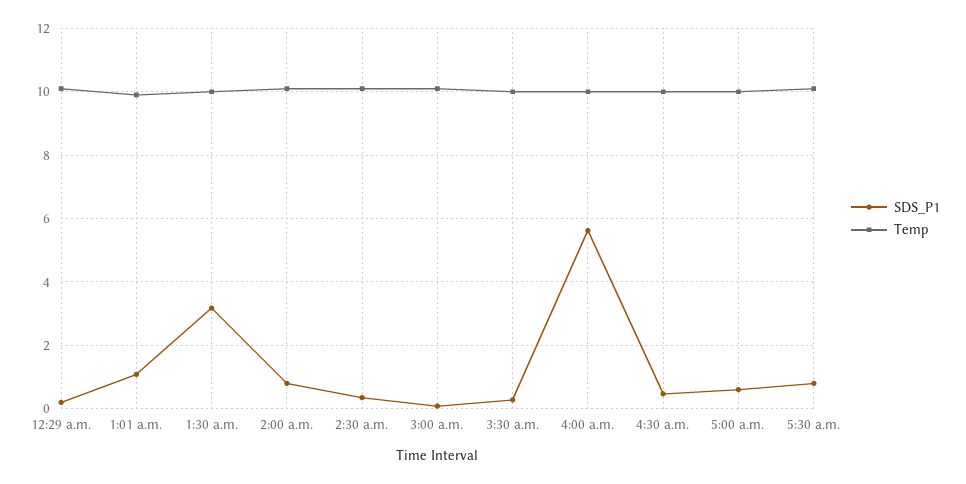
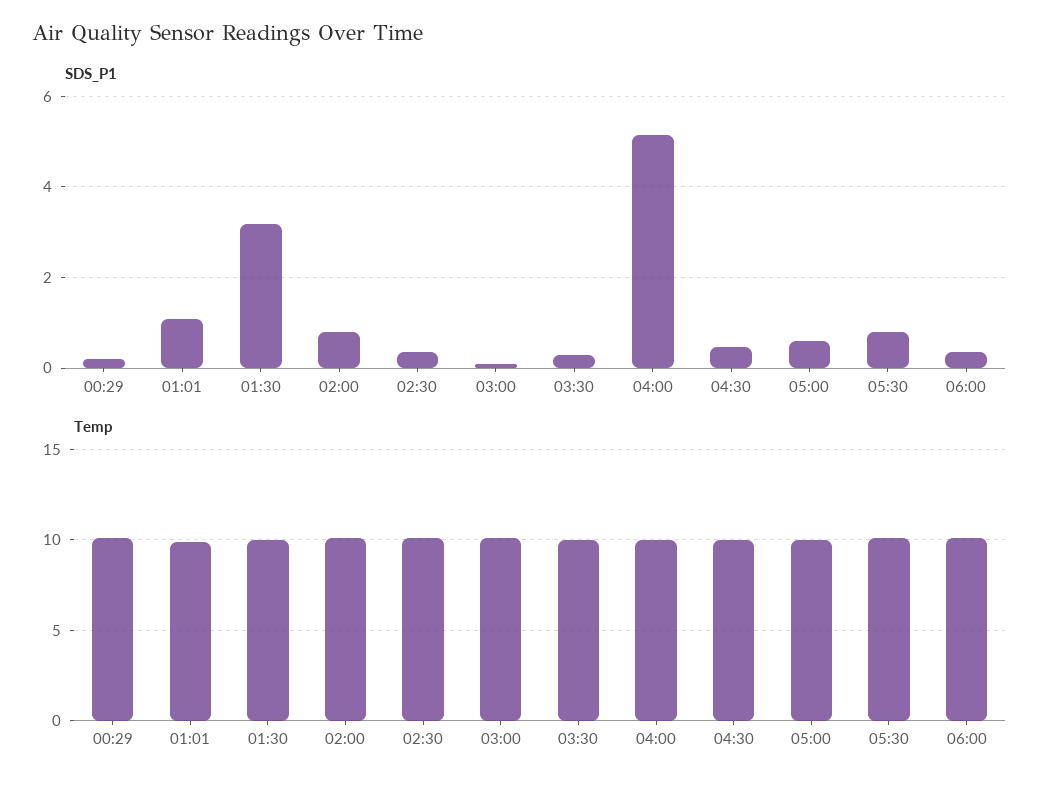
SDS_P1, 4:00 a.m.: 5.6 -> 5.2
SDS_P1, 06:00: none -> 0.4
Temp, 06:00: none -> 10

